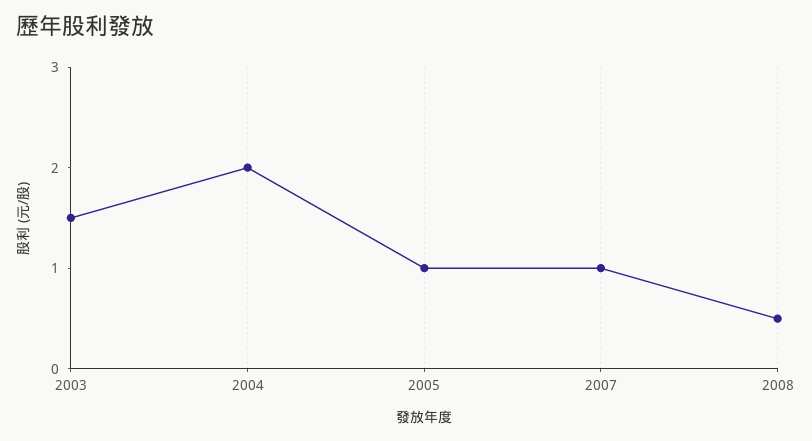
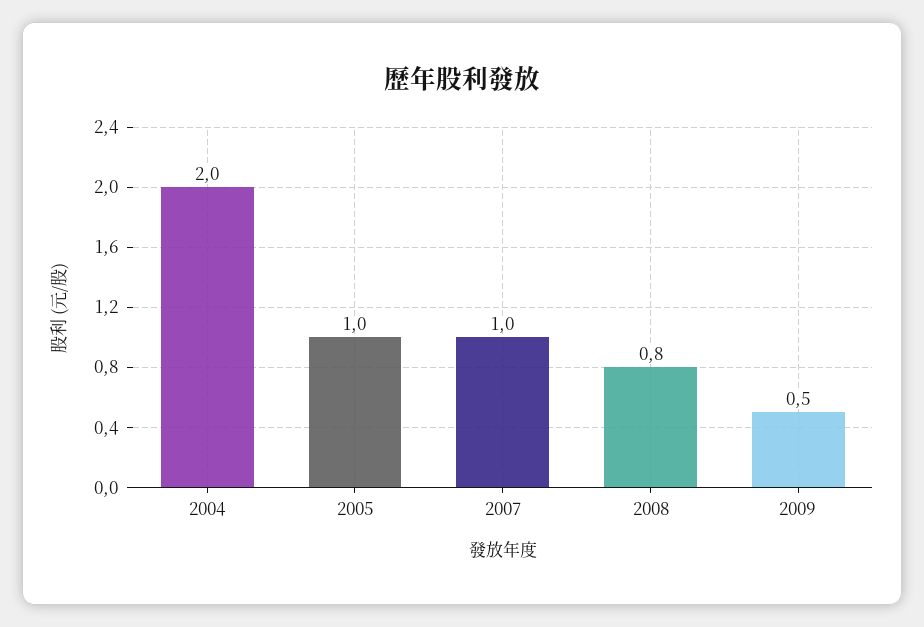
2003: 1.5 -> none
2008: 0.5 -> 0.8
2009: none -> 0.5

